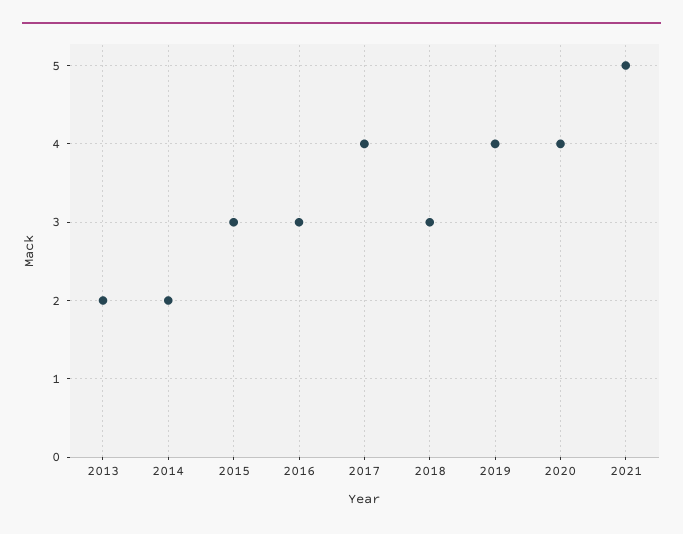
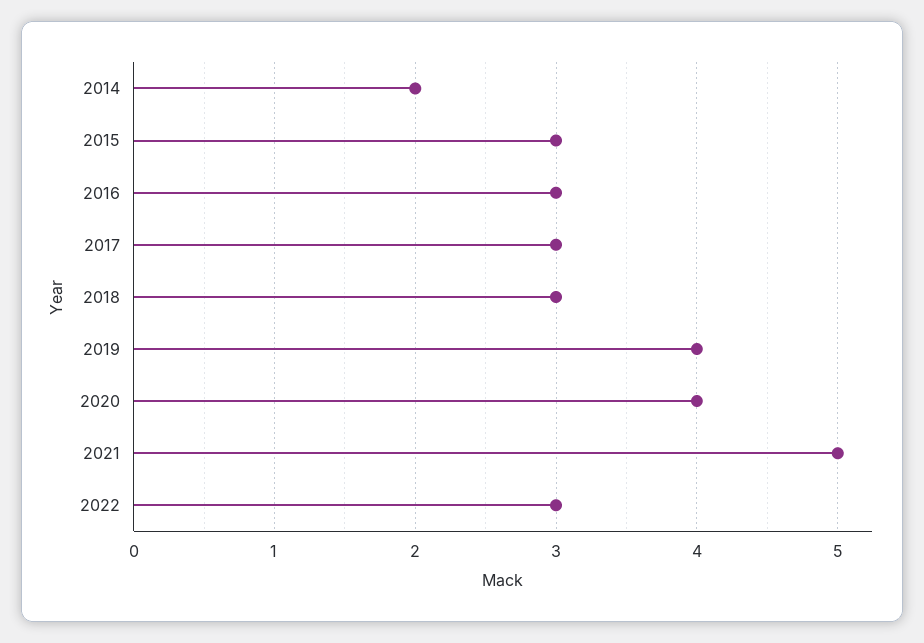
2013: 2 -> none
2017: 4 -> 3
2022: none -> 3

